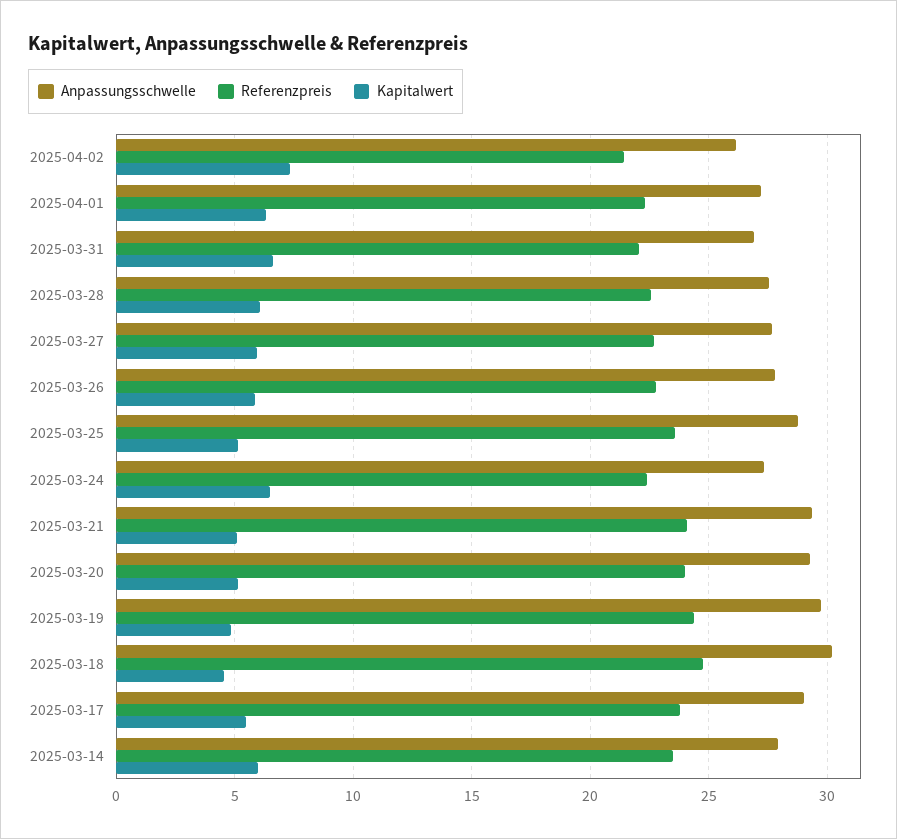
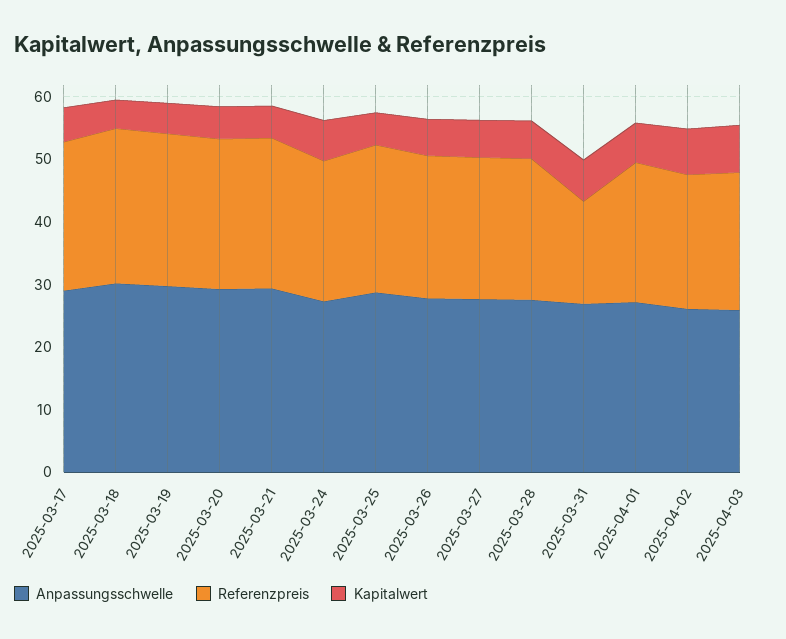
Referenzpreis, 2025-03-31: 22 -> 16
Anpassungsschwelle, 2025-03-14: 28 -> none
Referenzpreis, 2025-03-14: 23.5 -> none
Kapitalwert, 2025-03-14: 6 -> none
Anpassungsschwelle, 2025-04-03: none -> 26
Referenzpreis, 2025-04-03: none -> 22
Kapitalwert, 2025-04-03: none -> 8

